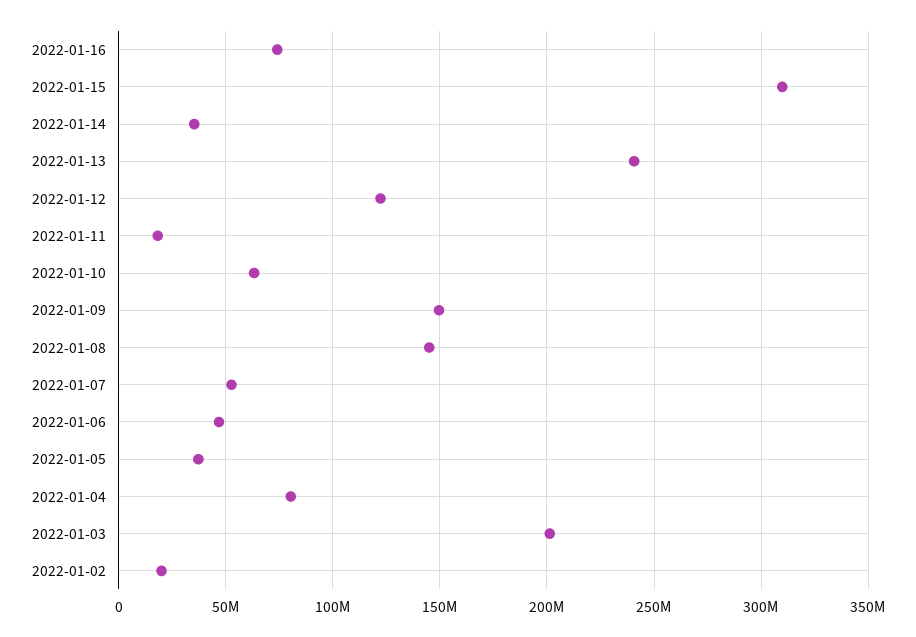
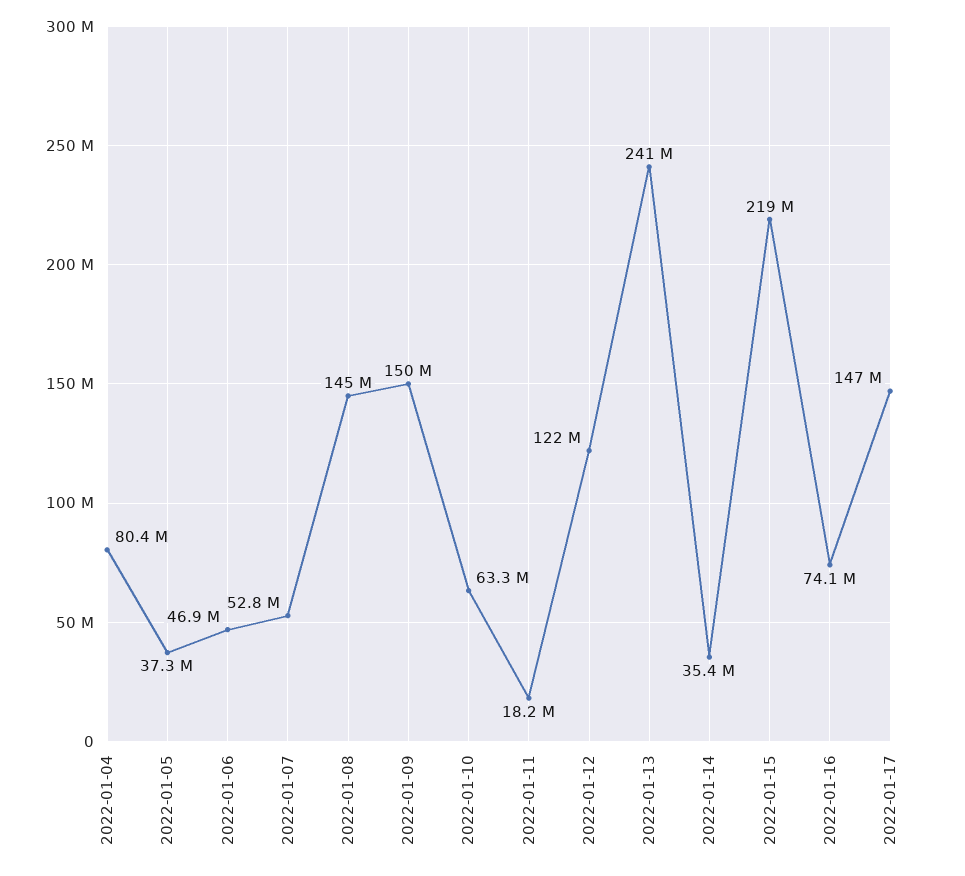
2022-01-15: 310000000 -> 219000000
2022-01-03: 200000000 -> none
2022-01-02: 20000000 -> none
2022-01-17: none -> 147000000

